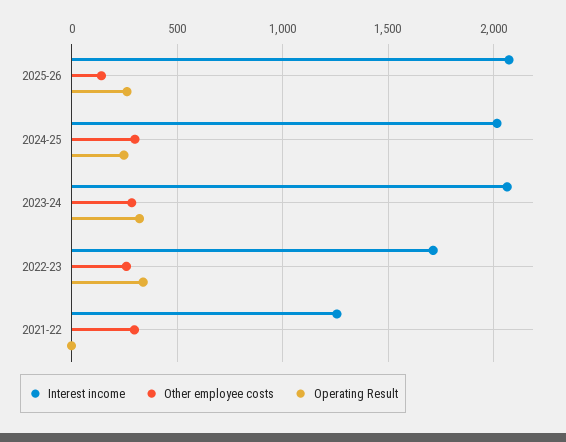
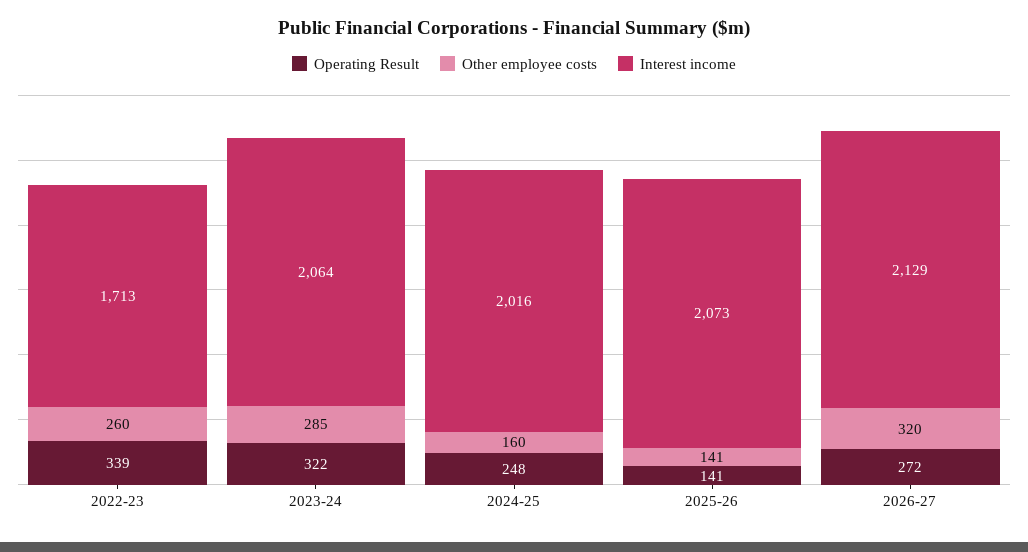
Operating Result, 2025-26: 250 -> 141
Other employee costs, 2024-25: 300 -> 160
Interest income, 2021-22: 1250 -> none
Other employee costs, 2021-22: 300 -> none
Operating Result, 2021-22: 0 -> none
Operating Result, 2026-27: none -> 272
Other employee costs, 2026-27: none -> 320
Interest income, 2026-27: none -> 2129

